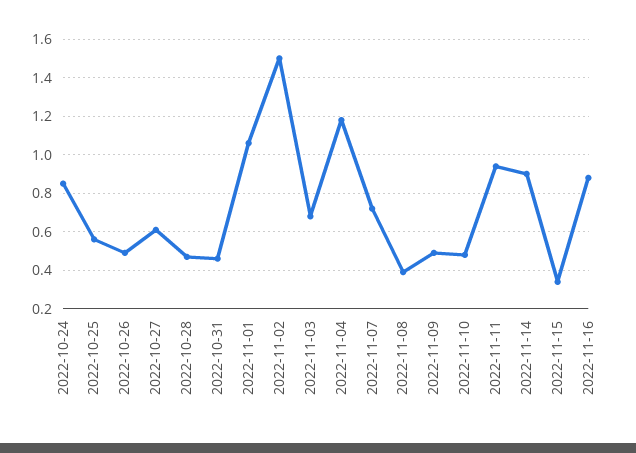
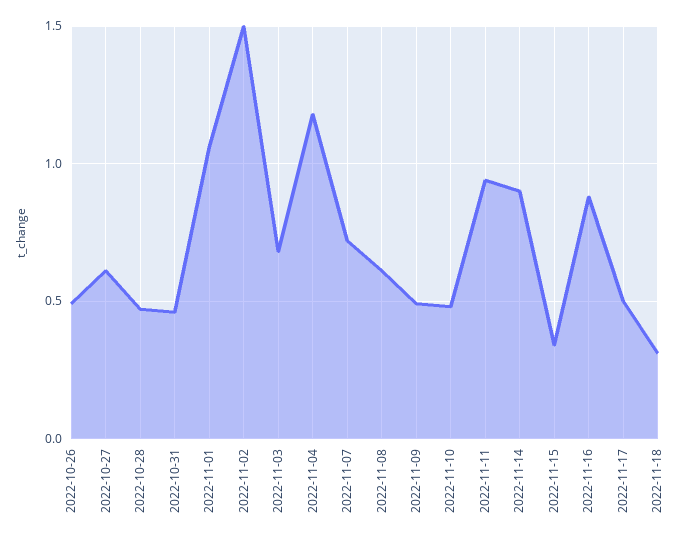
2022-10-24: 0.85 -> none
2022-10-25: 0.55 -> none
2022-11-08: 0.4 -> 0.6
2022-11-17: none -> 0.5
2022-11-18: none -> 0.3

